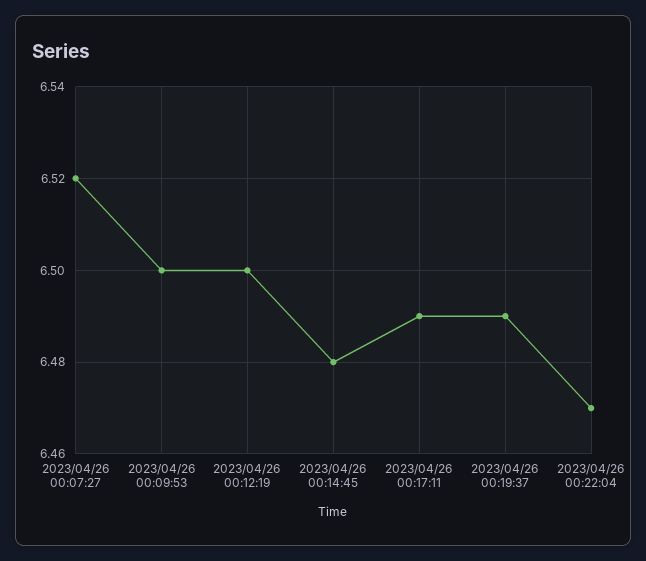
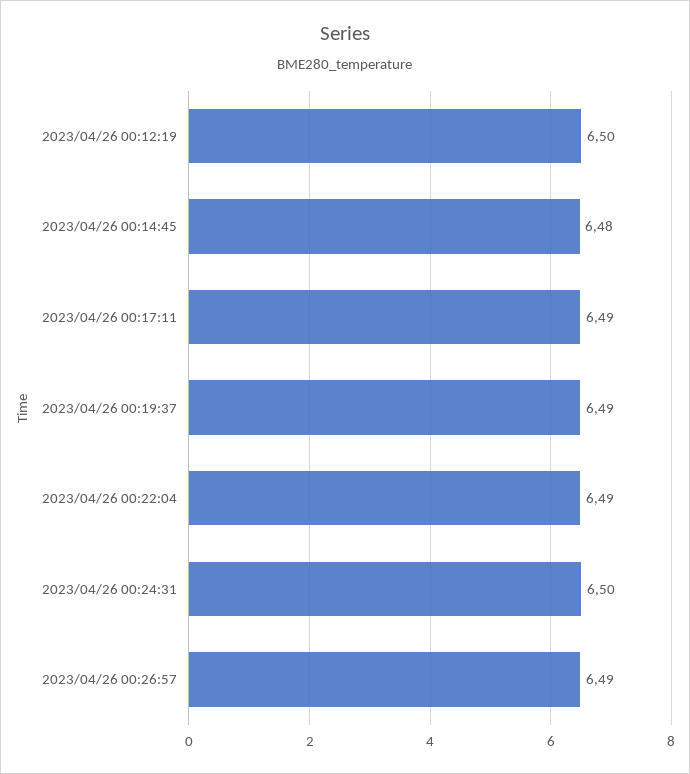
2023/04/26 00:07:27: 6.52 -> none
2023/04/26 00:09:53: 6.5 -> none
2023/04/26 00:22:04: 6.47 -> 6.49
2023/04/26 00:24:31: none -> 6.5
2023/04/26 00:26:57: none -> 6.49

